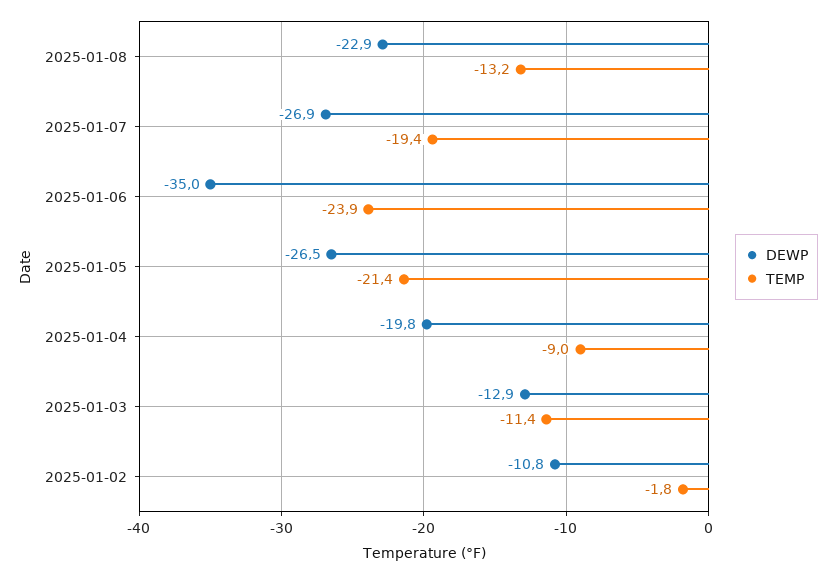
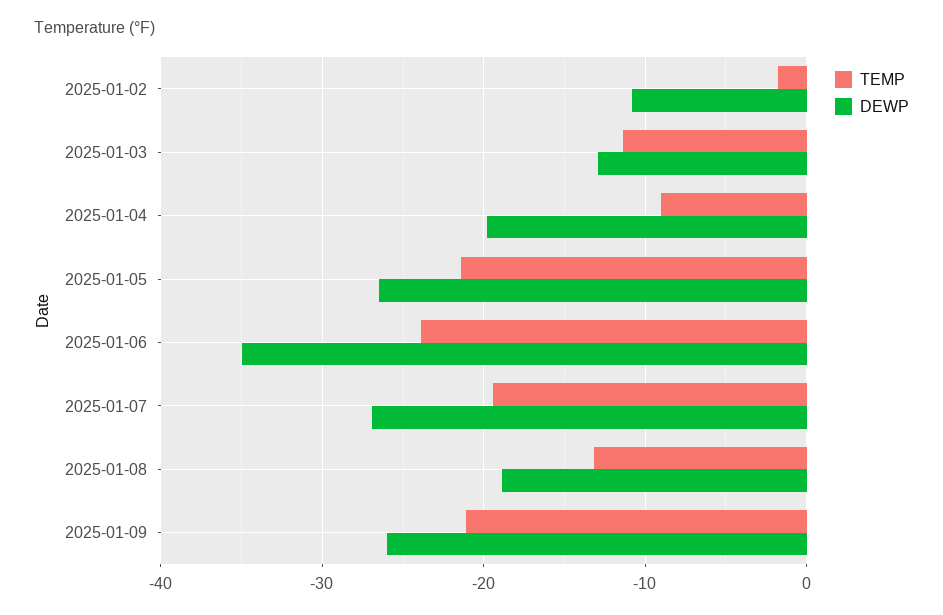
DEWP, 2025-01-08: -22.9 -> -19
TEMP, 2025-01-09: none -> -21
DEWP, 2025-01-09: none -> -26

